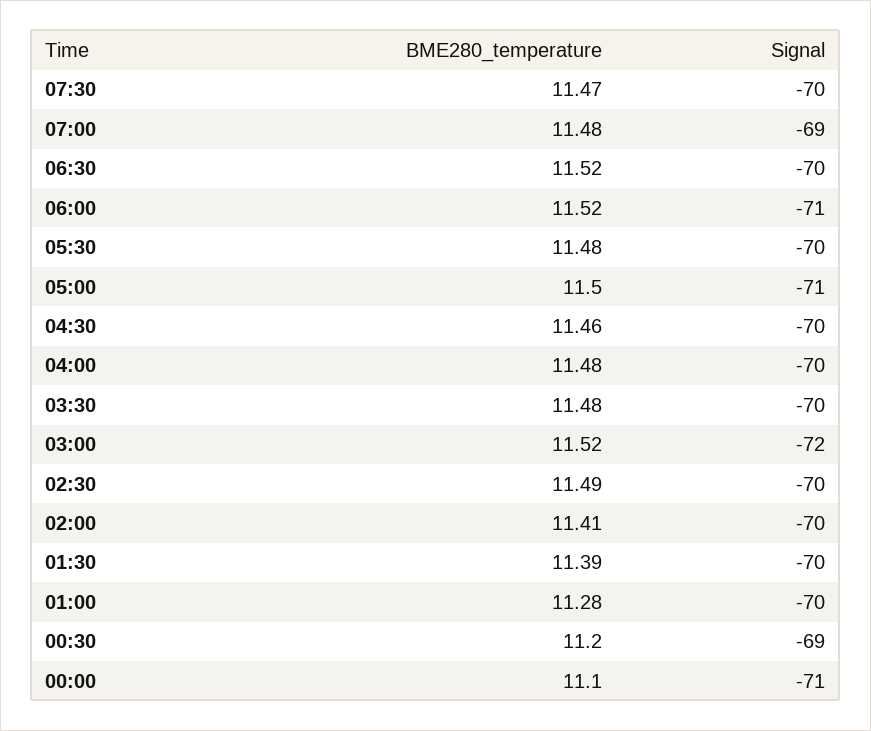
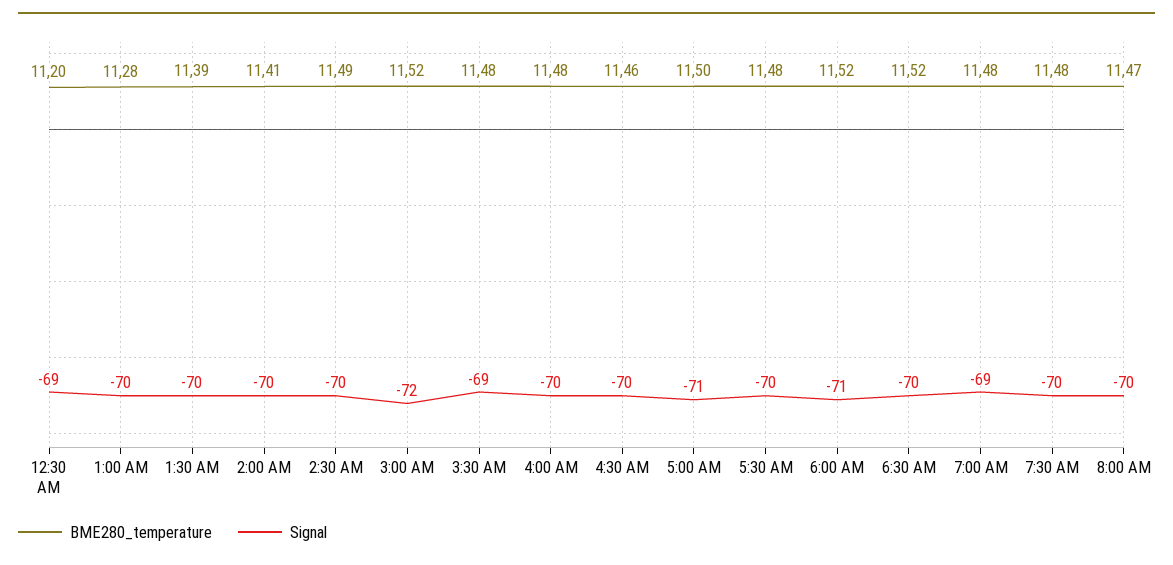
BME280_temperature, 07:30: 11.47 -> 11.48
Signal, 03:30: -70 -> -69
BME280_temperature, 00:00: 11.1 -> none
Signal, 00:00: -71 -> none
BME280_temperature, 8:00 AM: none -> 11.47
Signal, 8:00 AM: none -> -70

